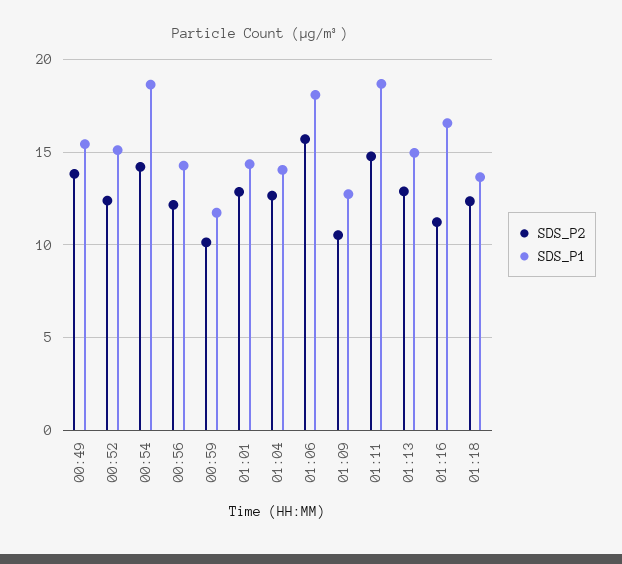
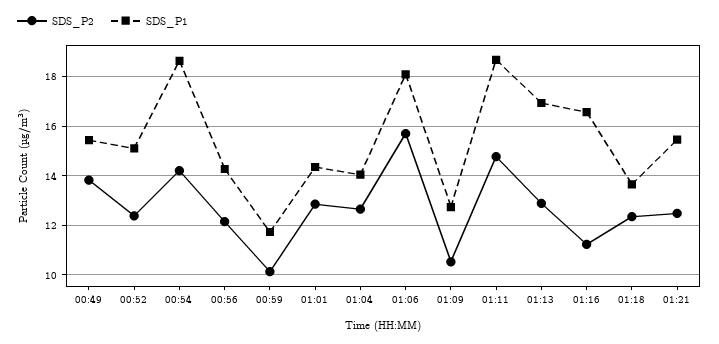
SDS_P1, 01:13: 15 -> 17
SDS_P2, 01:21: none -> 12.5
SDS_P1, 01:21: none -> 15.5

